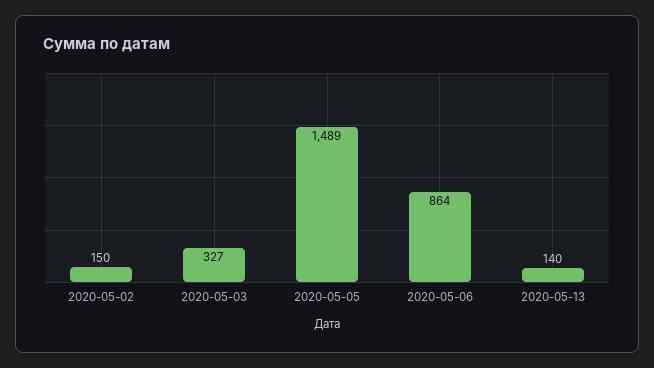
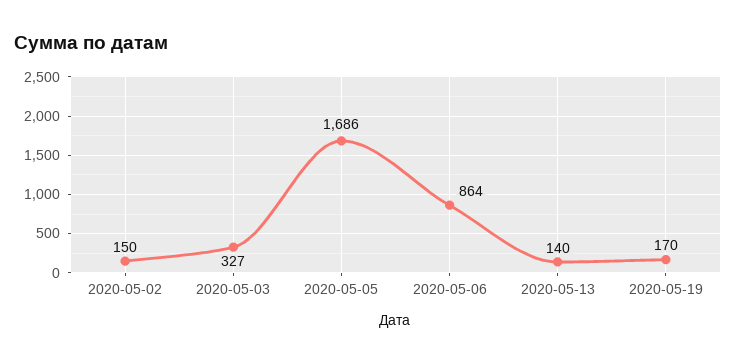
2020-05-05: 1489 -> 1686
2020-05-19: none -> 170

